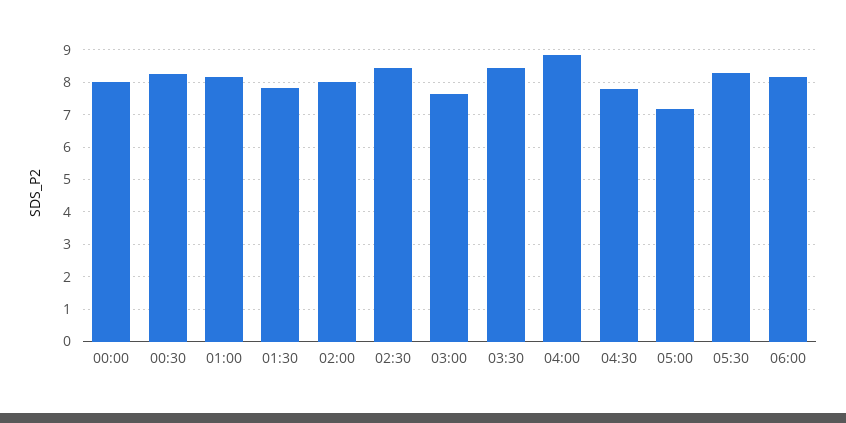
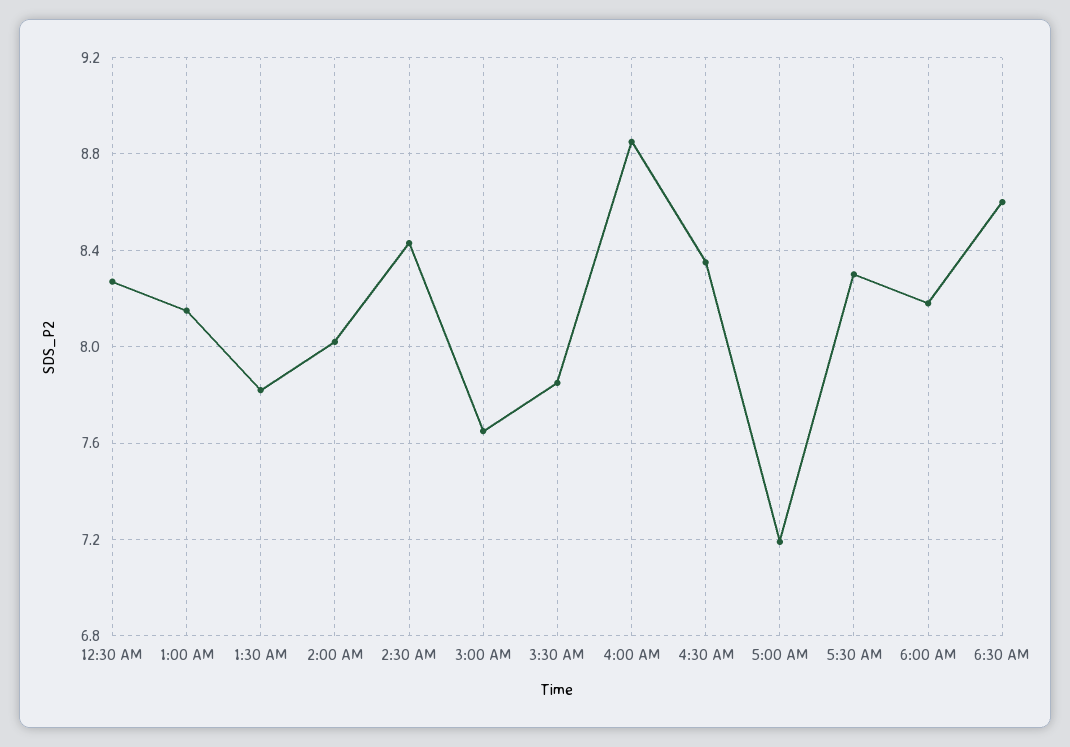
00:00: 8 -> none
03:30: 8.4 -> 7.85
04:30: 7.8 -> 8.35
6:30 AM: none -> 8.6

